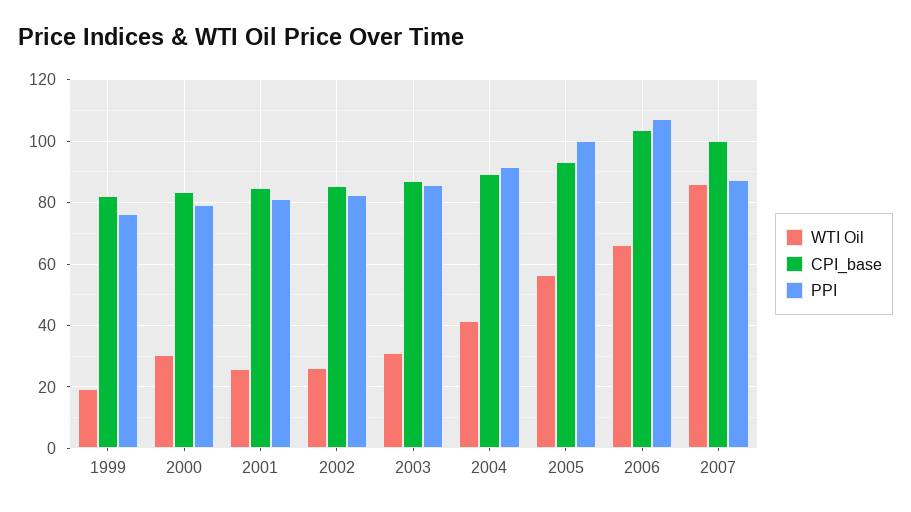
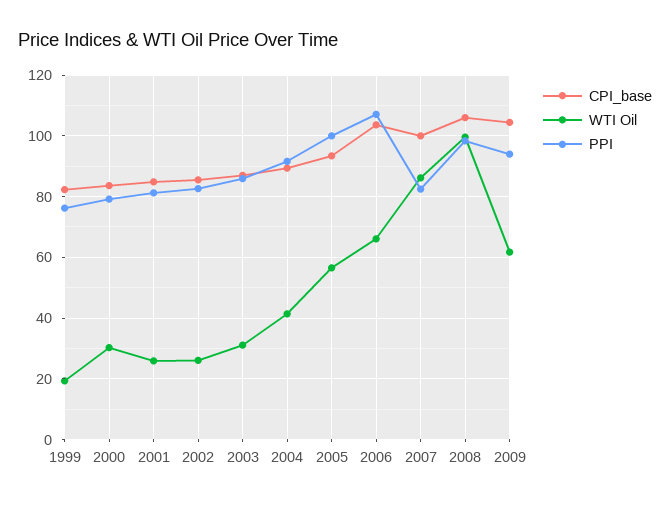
PPI, 2007: 88 -> 82
CPI_base, 2008: none -> 106
WTI Oil, 2008: none -> 100
PPI, 2008: none -> 98
CPI_base, 2009: none -> 104
WTI Oil, 2009: none -> 62
PPI, 2009: none -> 94

